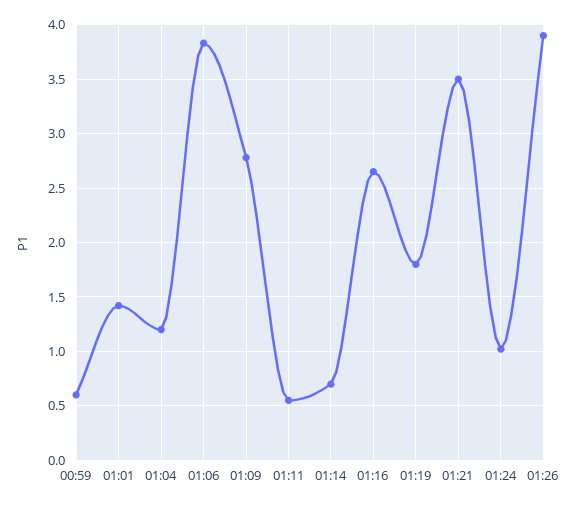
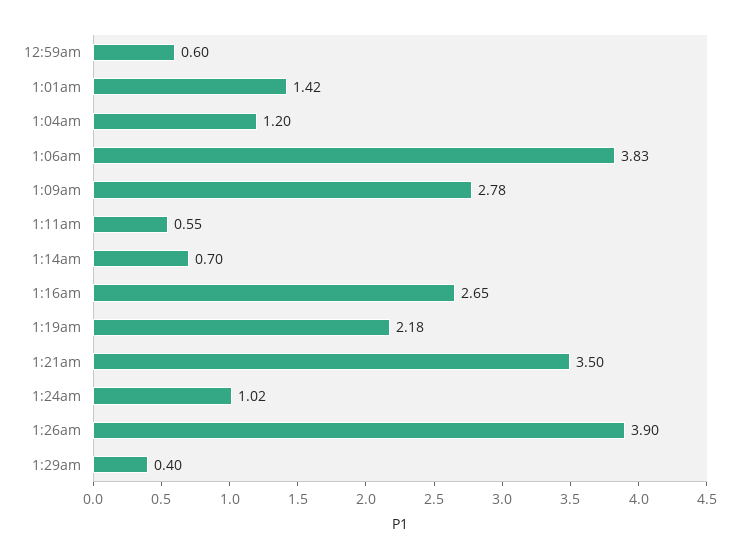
01:19: 1.8 -> 2.18
1:29am: none -> 0.4

